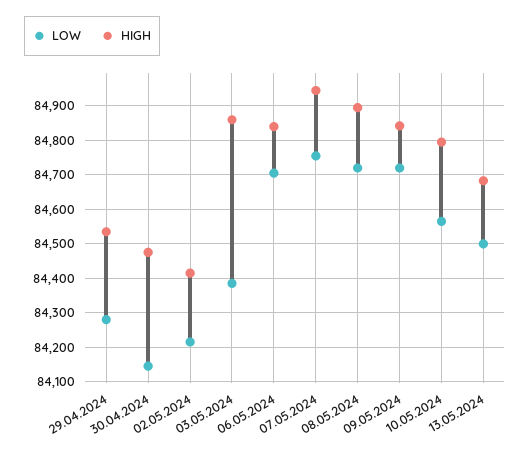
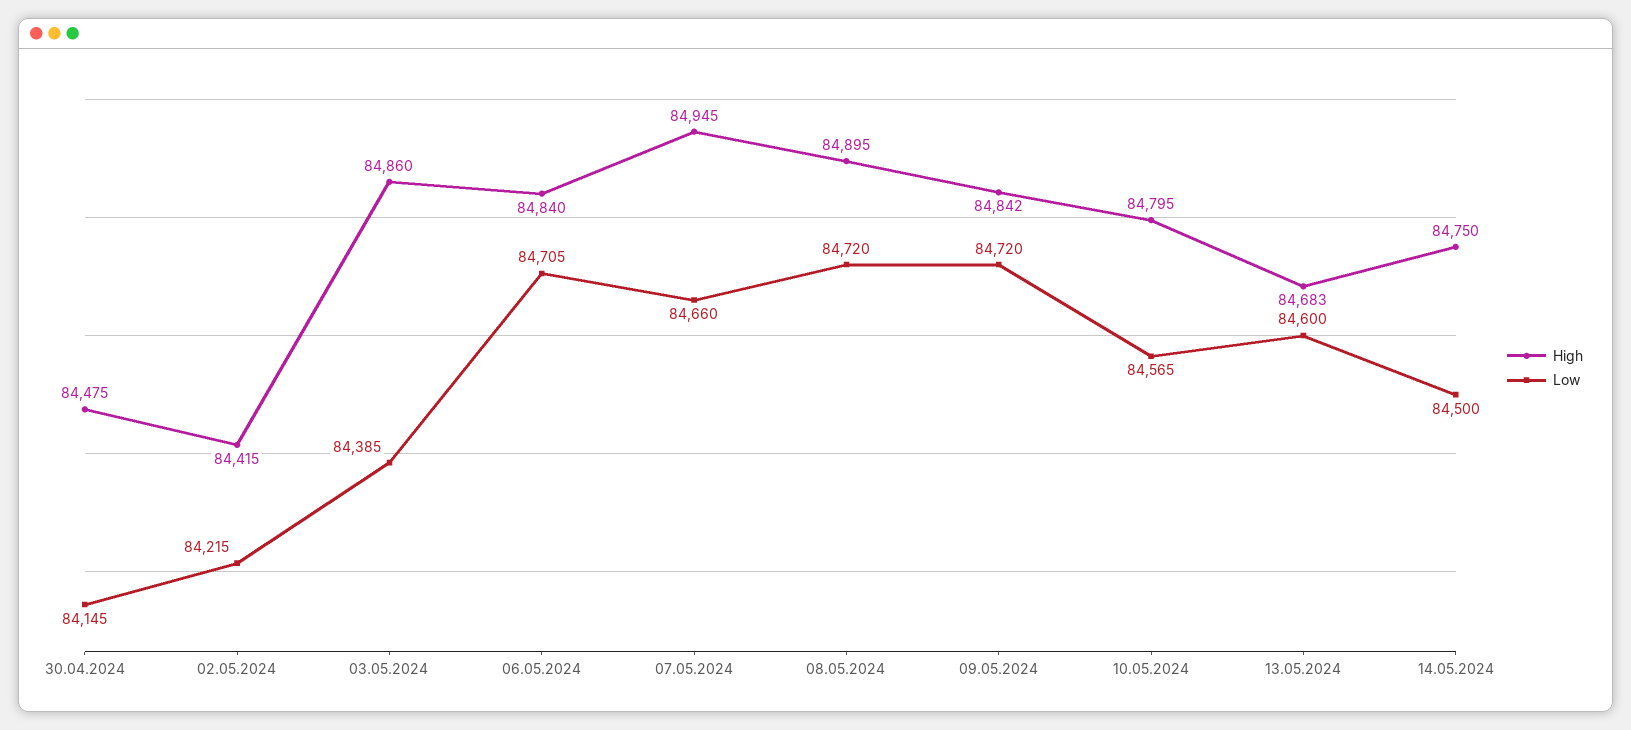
LOW, 29.04.2024: 84280 -> none
HIGH, 29.04.2024: 84540 -> none
LOW, 07.05.2024: 84760 -> 84660
LOW, 13.05.2024: 84500 -> 84600
HIGH, 14.05.2024: none -> 84750
LOW, 14.05.2024: none -> 84500

